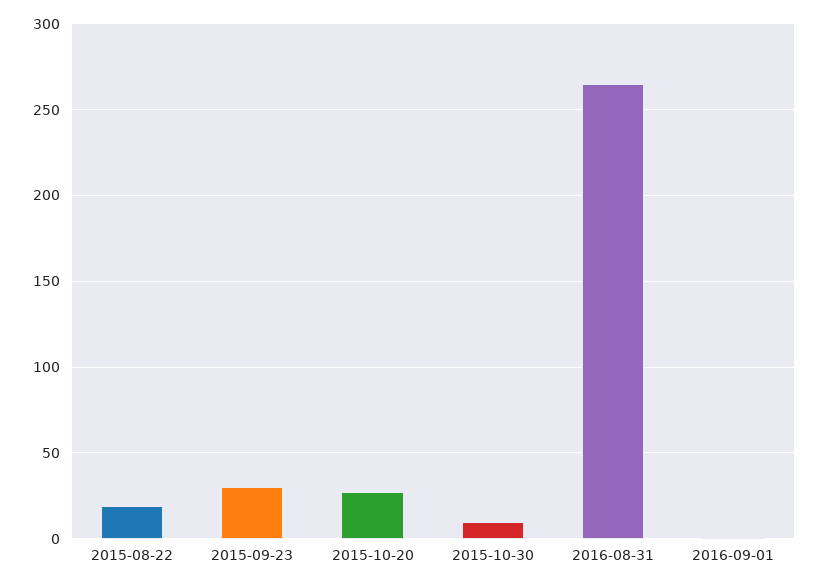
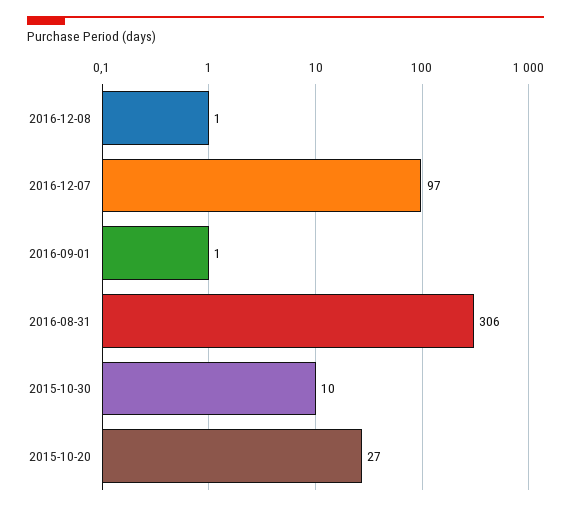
2015-08-22: 20 -> none
2015-09-23: 30 -> none
2016-08-31: 265 -> 306
2016-12-08: none -> 1
2016-12-07: none -> 97

